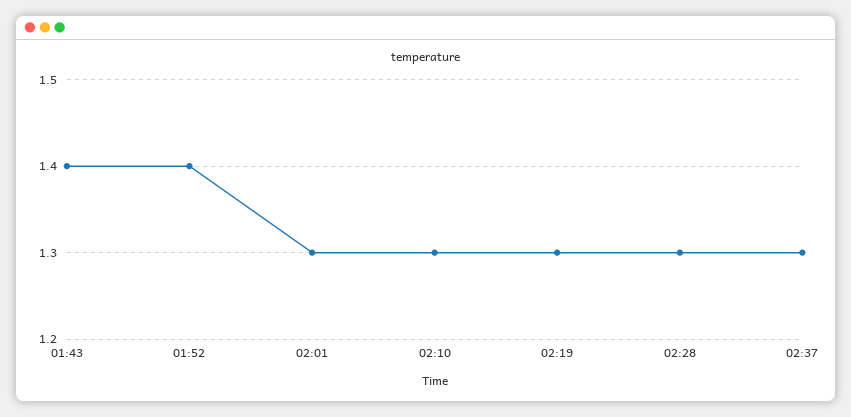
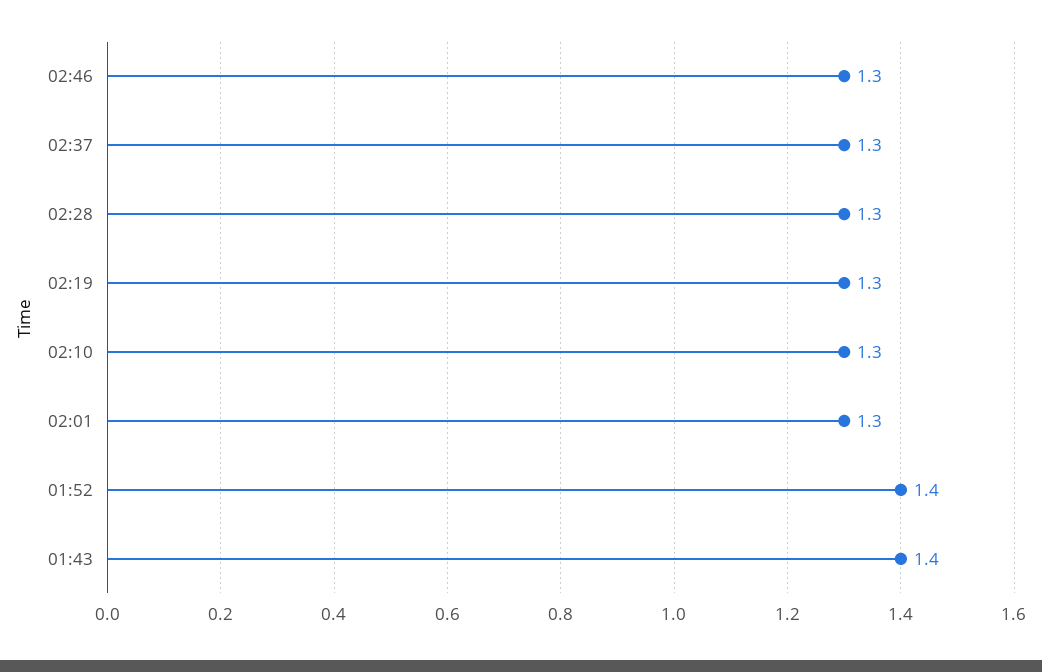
02:46: none -> 1.3

